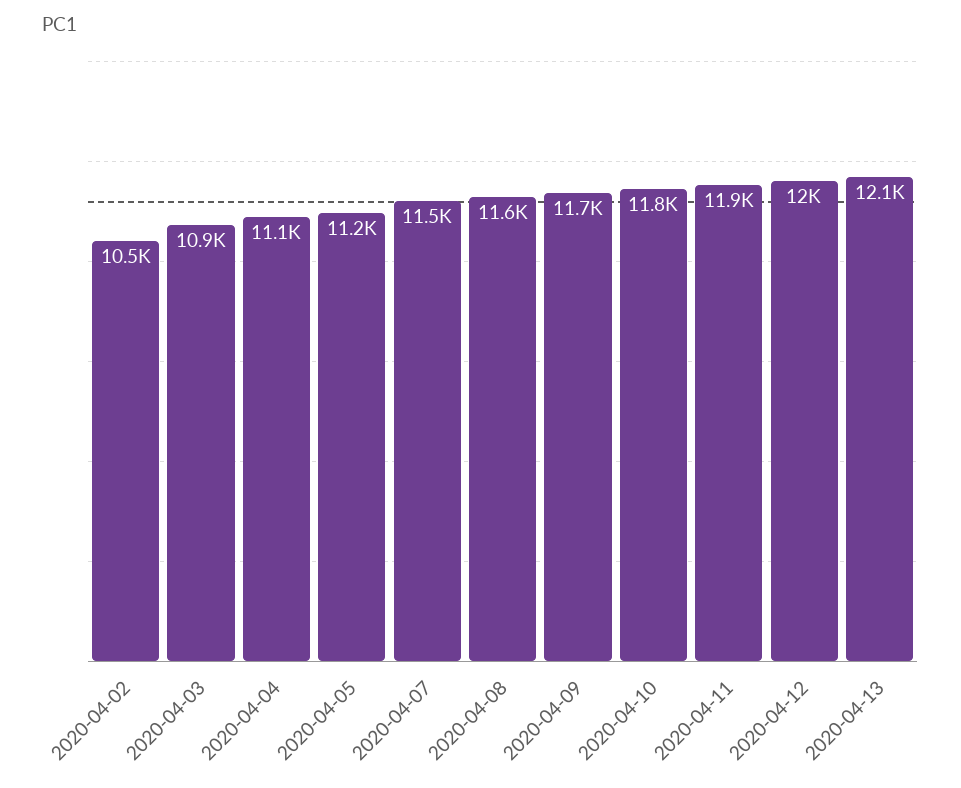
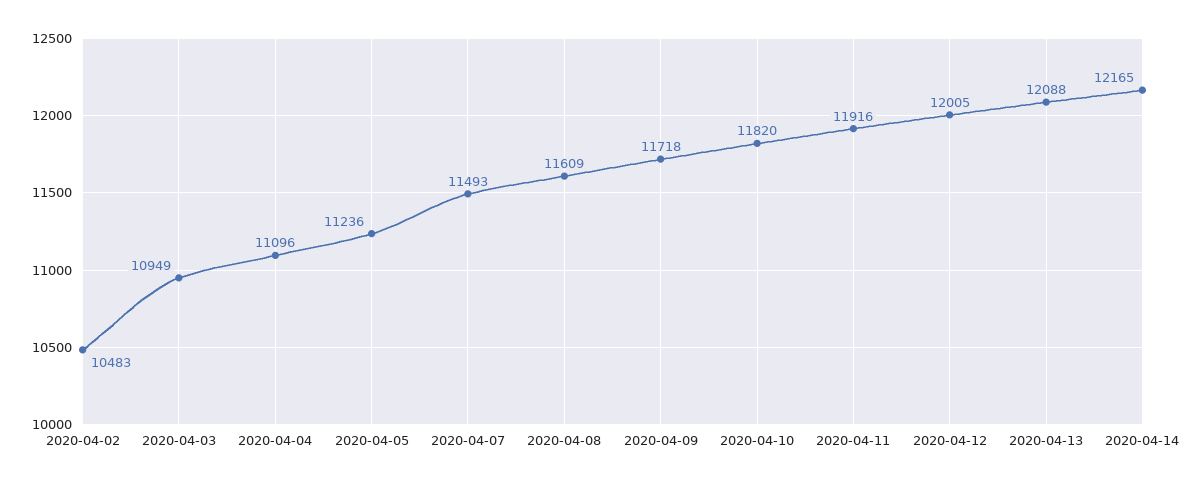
2020-04-14: none -> 12165

